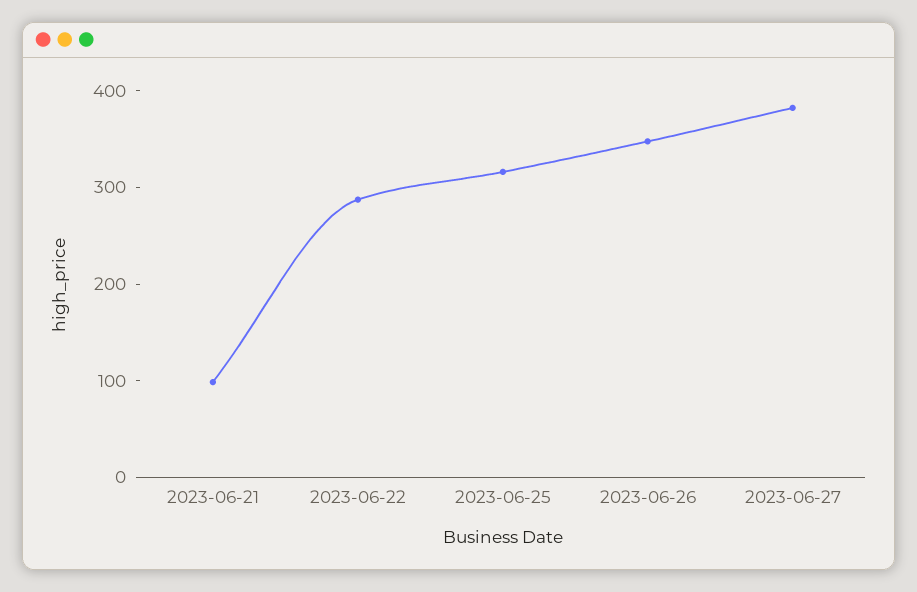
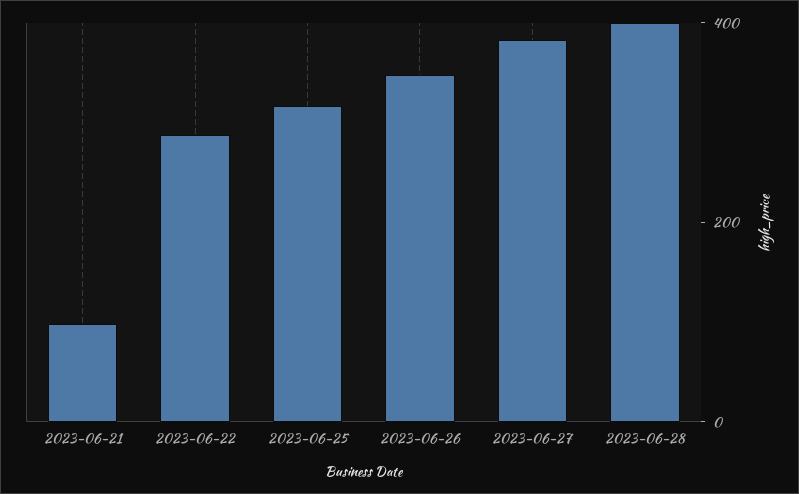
2023-06-28: none -> 400

